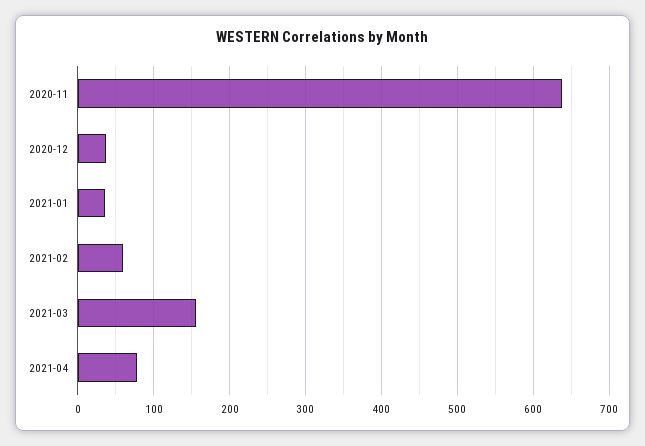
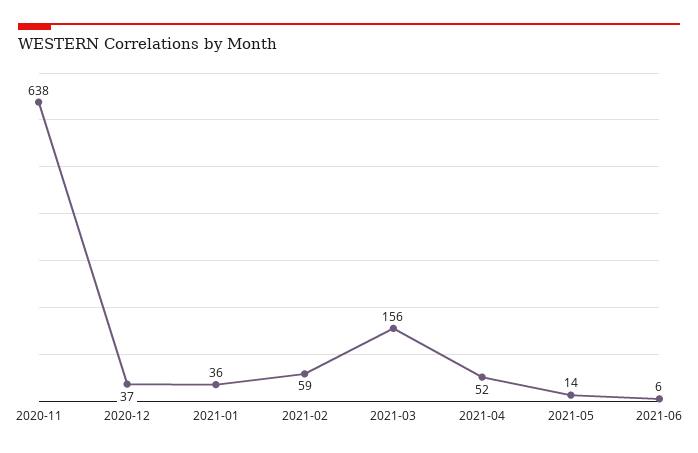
2021-04: 80 -> 52
2021-05: none -> 14
2021-06: none -> 6

